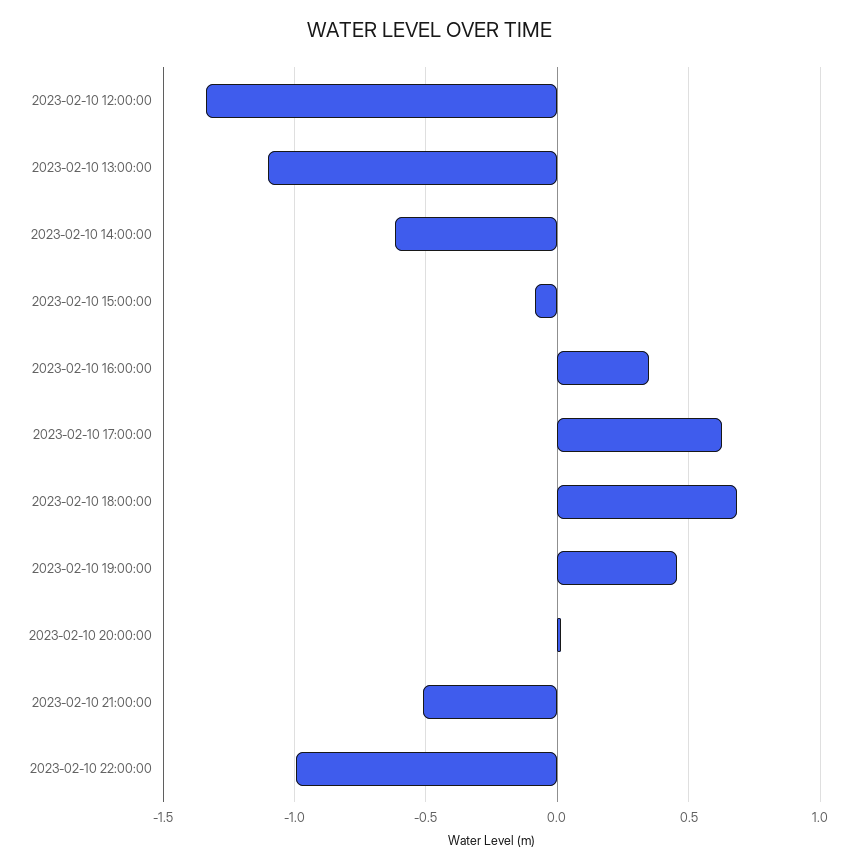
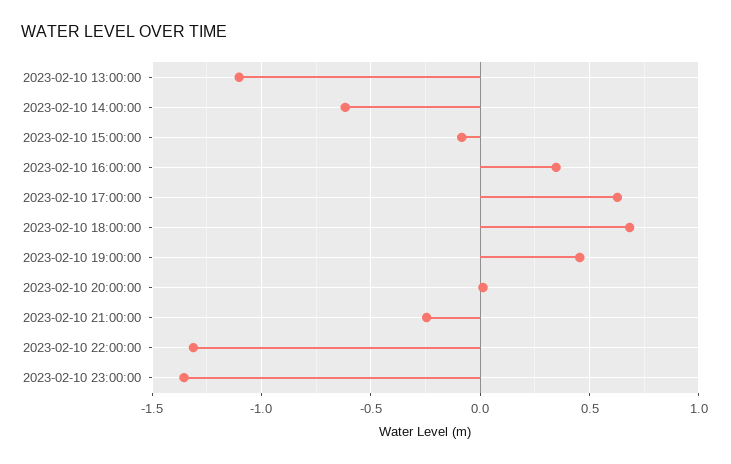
2023-02-10 12:00:00: -1.35 -> none
2023-02-10 21:00:00: -0.5 -> -0.25
2023-02-10 22:00:00: -1 -> -1.3
2023-02-10 23:00:00: none -> -1.35

